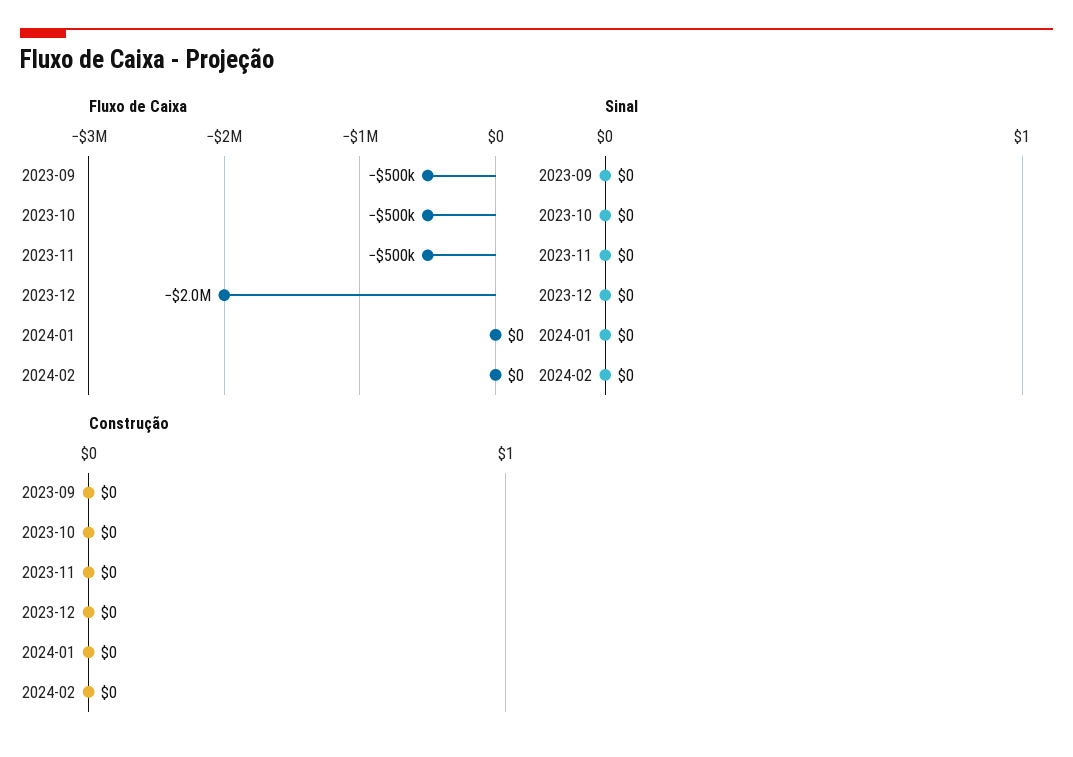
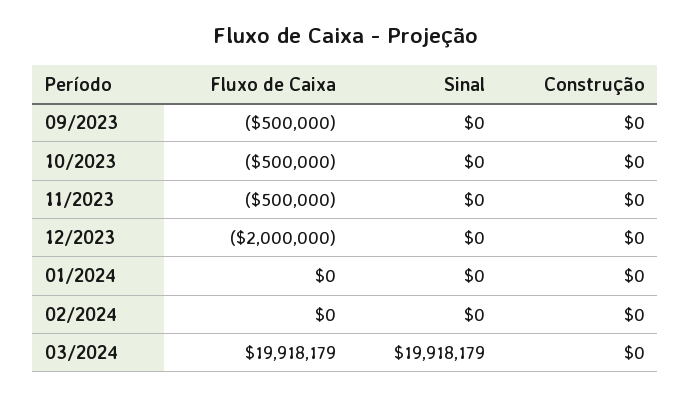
Fluxo de Caixa, 03/2024: none -> 19918179
Sinal, 03/2024: none -> 19918179
Construção, 03/2024: none -> 0

